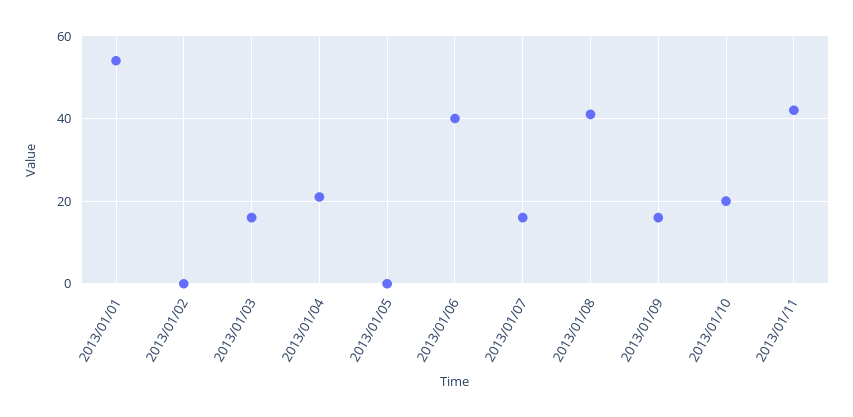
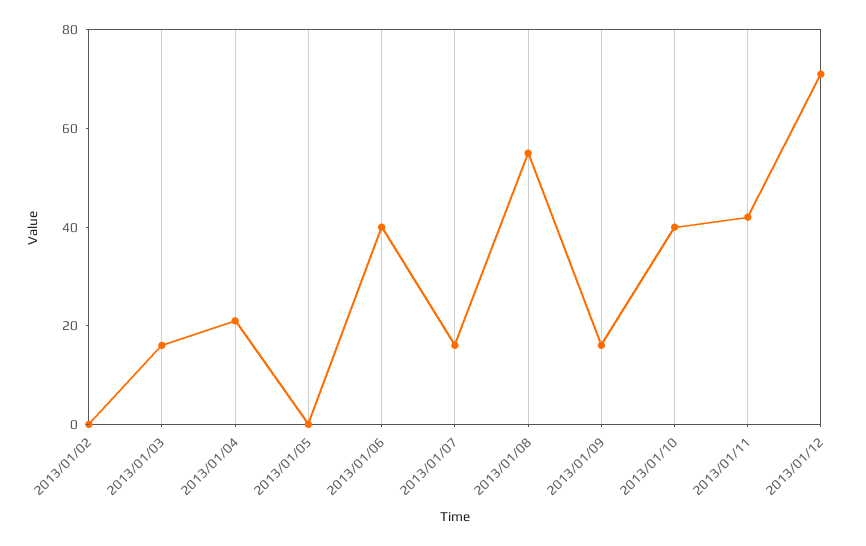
2013/01/01: 55 -> none
2013/01/08: 40 -> 55
2013/01/10: 20 -> 40
2013/01/12: none -> 70

